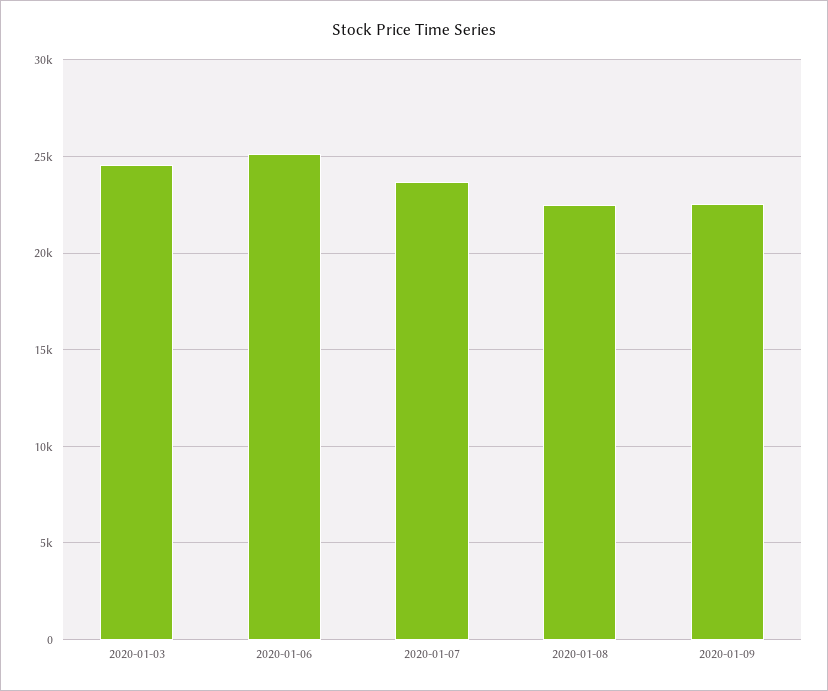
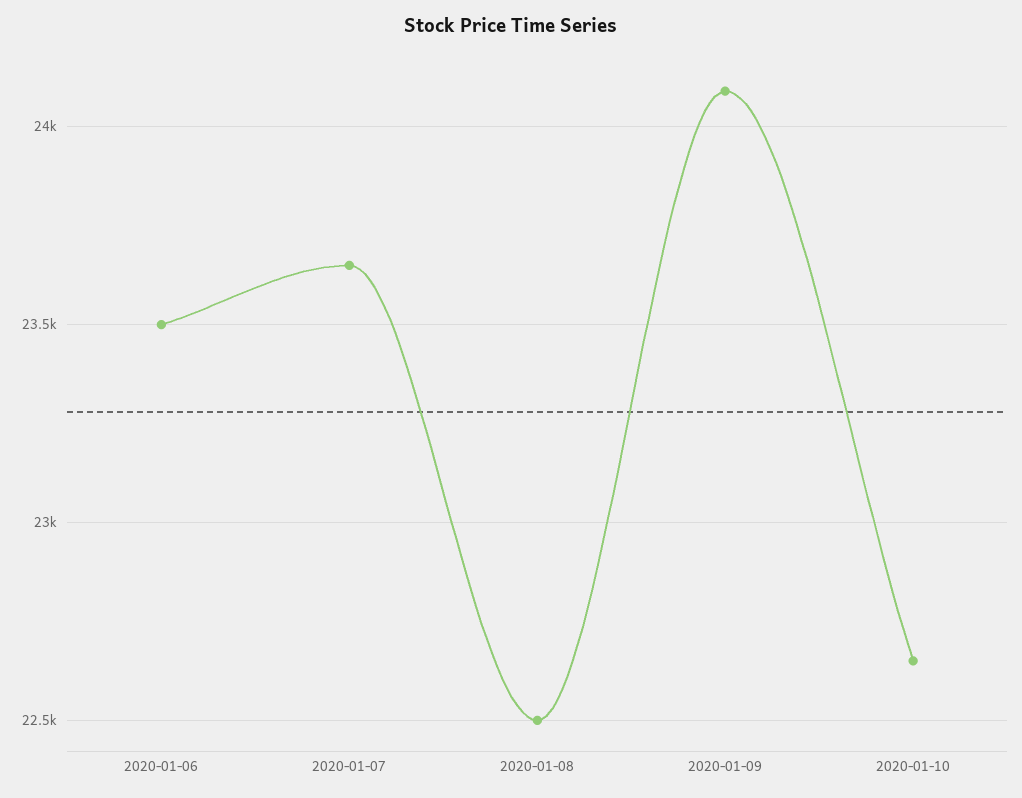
2020-01-03: 24500 -> none
2020-01-06: 25000 -> 23500
2020-01-09: 22500 -> 24100
2020-01-10: none -> 22650

